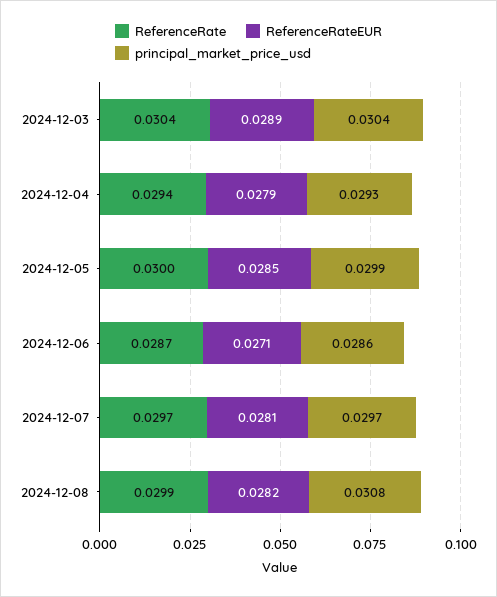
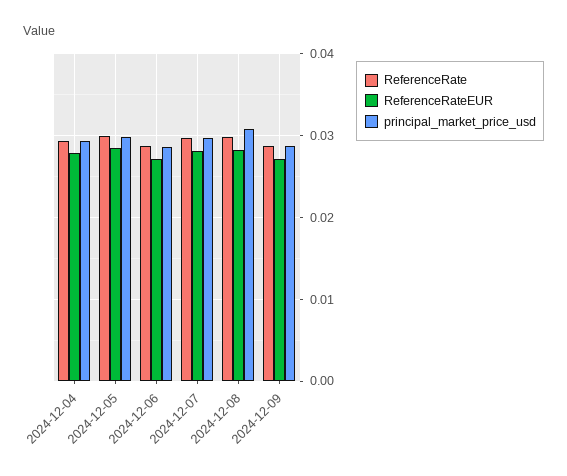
ReferenceRate, 2024-12-03: 0.0304 -> none
ReferenceRateEUR, 2024-12-03: 0.0289 -> none
principal_market_price_usd, 2024-12-03: 0.0304 -> none
ReferenceRate, 2024-12-09: none -> 0.029
ReferenceRateEUR, 2024-12-09: none -> 0.027
principal_market_price_usd, 2024-12-09: none -> 0.029

